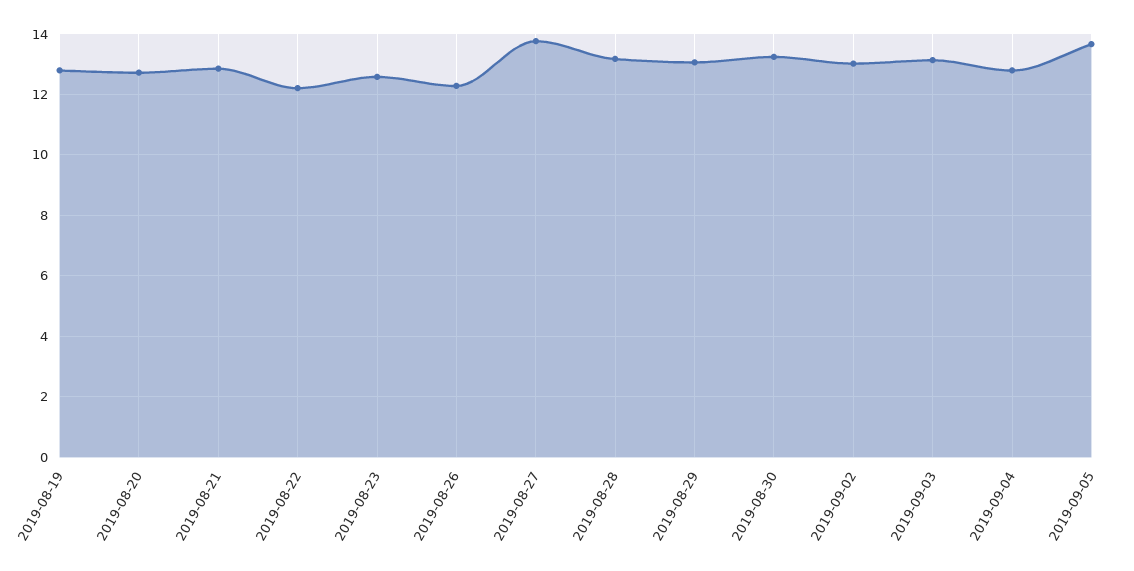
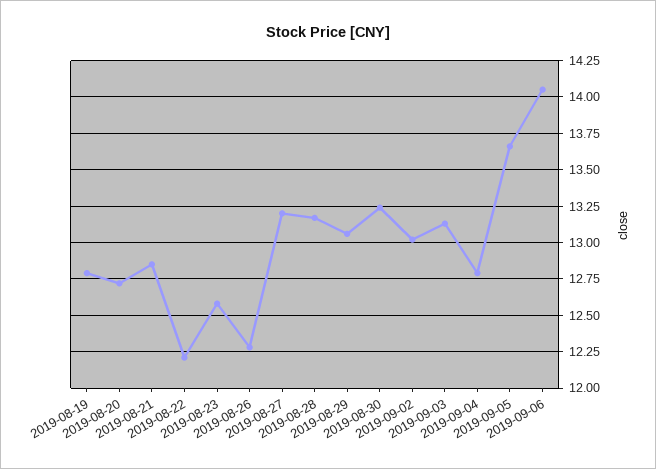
2019-08-27: 13.8 -> 13.2
2019-09-06: none -> 14.05

